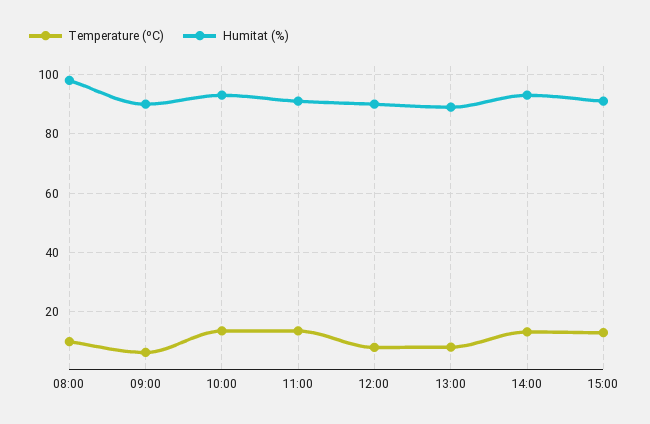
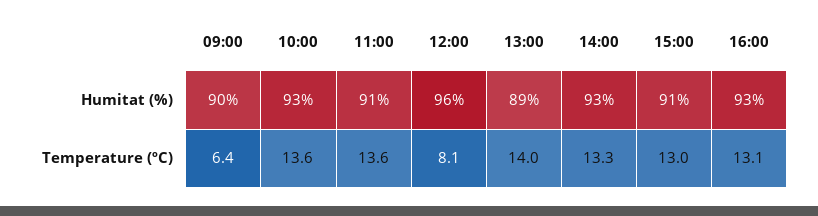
Temperature (ºC), 08:00: 10 -> none
Humitat (%), 08:00: 97.5 -> none
Humitat (%), 12:00: 90 -> 96
Temperature (ºC), 13:00: 7.5 -> 14
Humitat (%), 16:00: none -> 93
Temperature (ºC), 16:00: none -> 13.1

